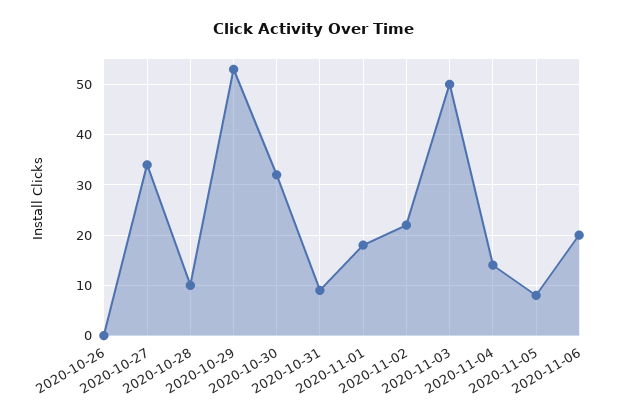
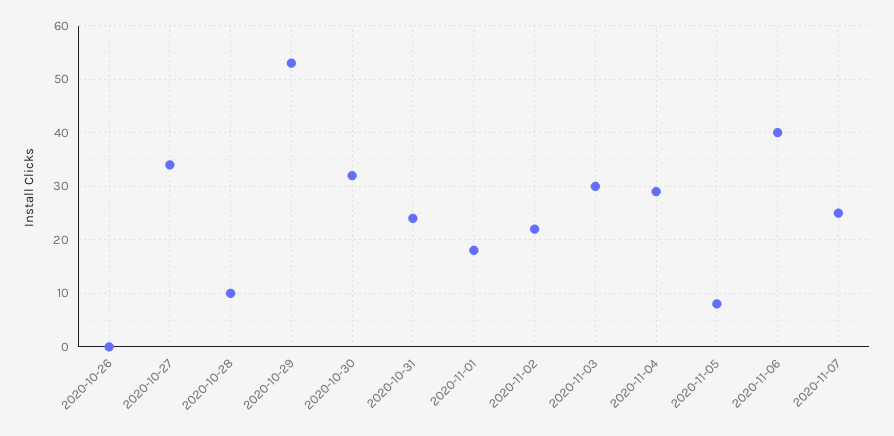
2020-10-31: 10 -> 25
2020-11-03: 50 -> 30
2020-11-04: 15 -> 30
2020-11-06: 20 -> 40
2020-11-07: none -> 25

